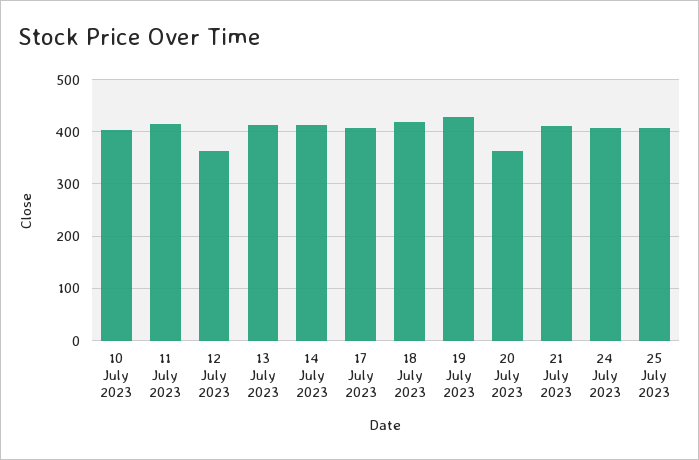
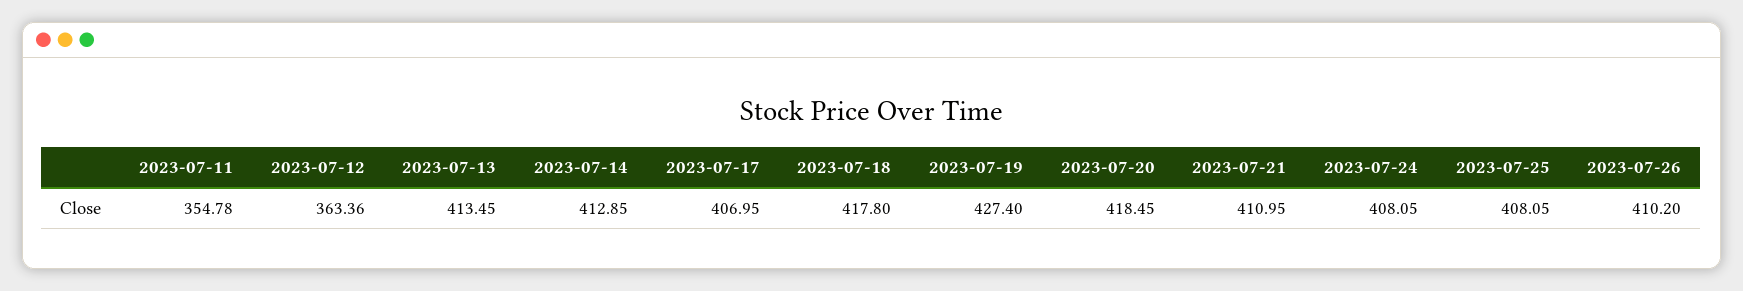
10 July 2023: 400 -> none
11 July 2023: 420 -> 354.78
20 July 2023: 360 -> 418.45
2023-07-26: none -> 410.2

